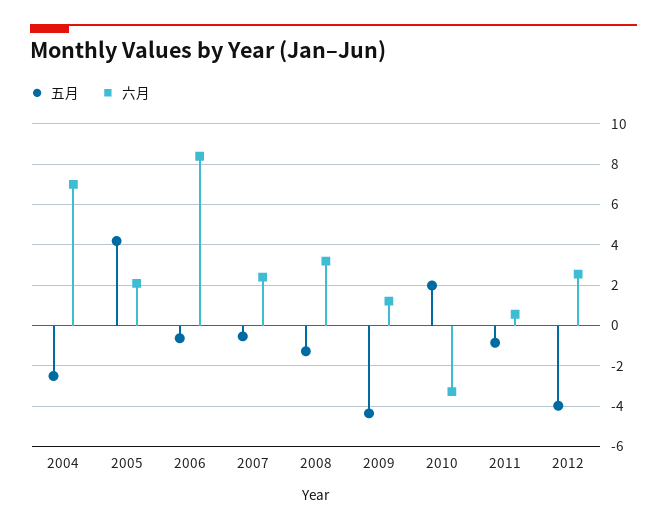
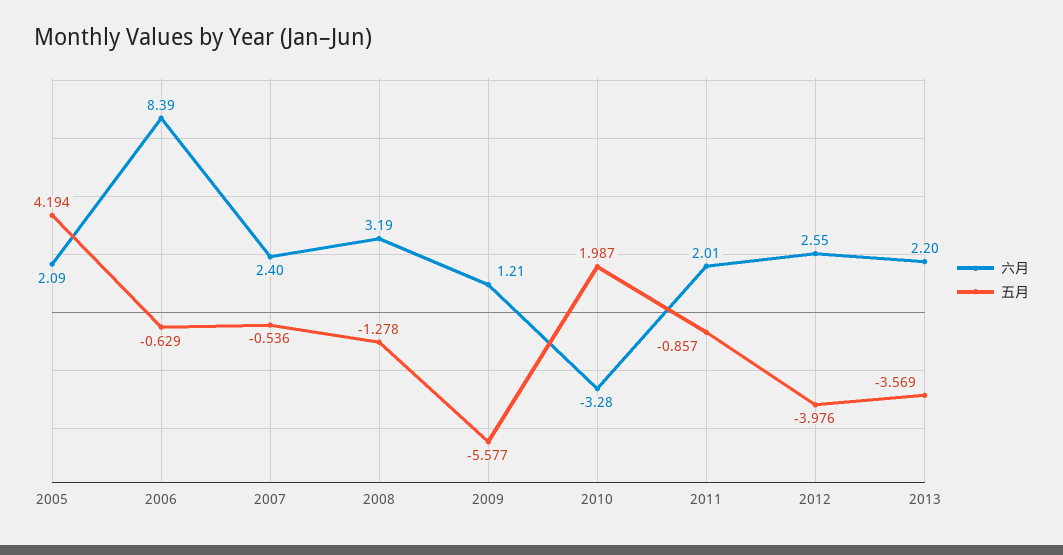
五月, 2004: -2.5 -> none
六月, 2004: 7 -> none
五月, 2009: -4.5 -> -5.577
六月, 2011: 0.5 -> 2.01
六月, 2013: none -> 2.2
五月, 2013: none -> -3.569

